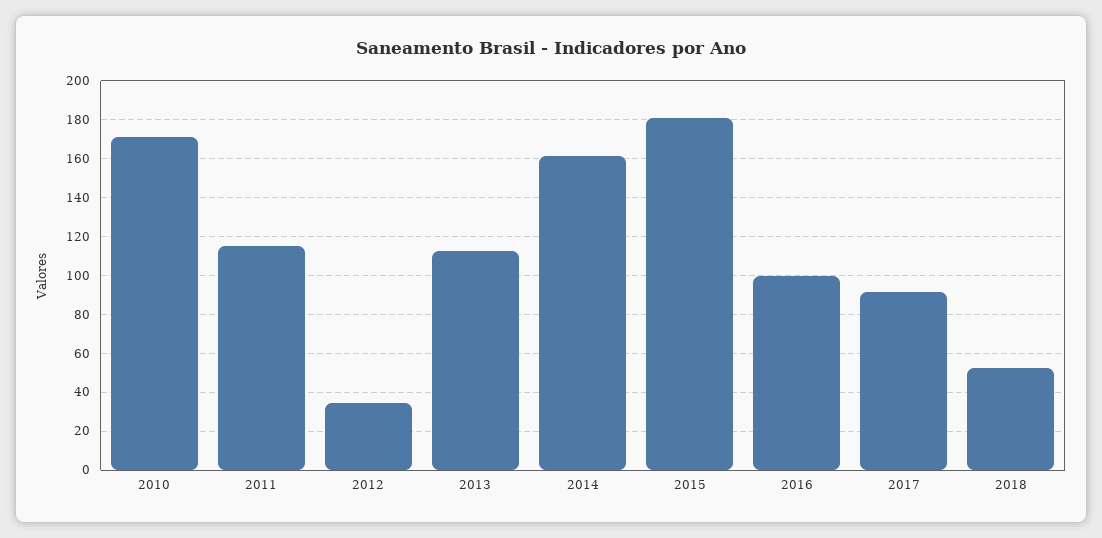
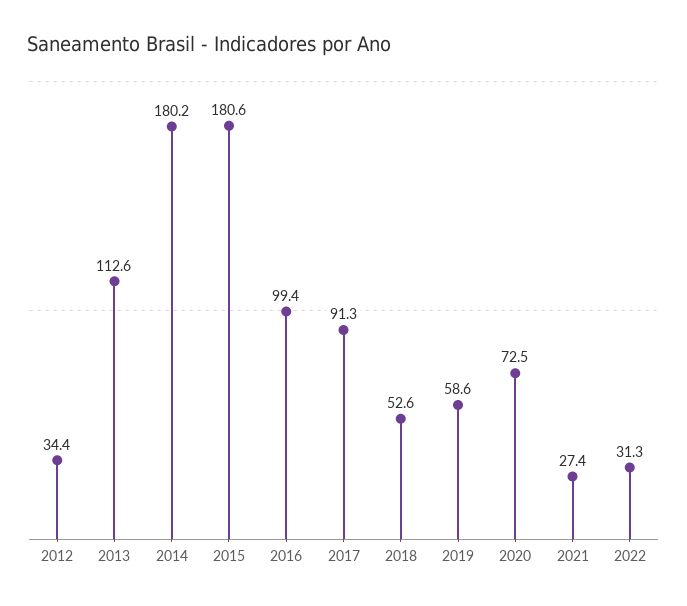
2010: 170 -> none
2011: 115 -> none
2014: 160 -> 180.2
2019: none -> 58.6
2020: none -> 72.5
2021: none -> 27.4
2022: none -> 31.3

